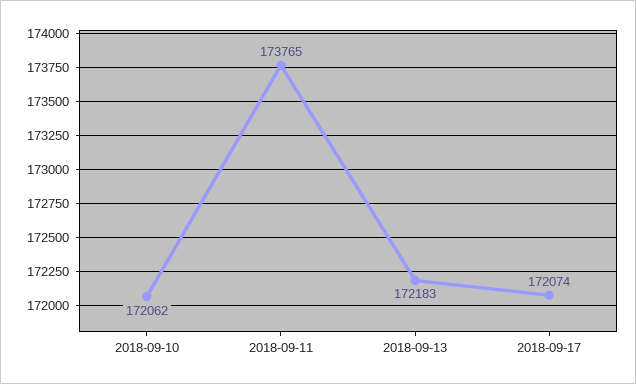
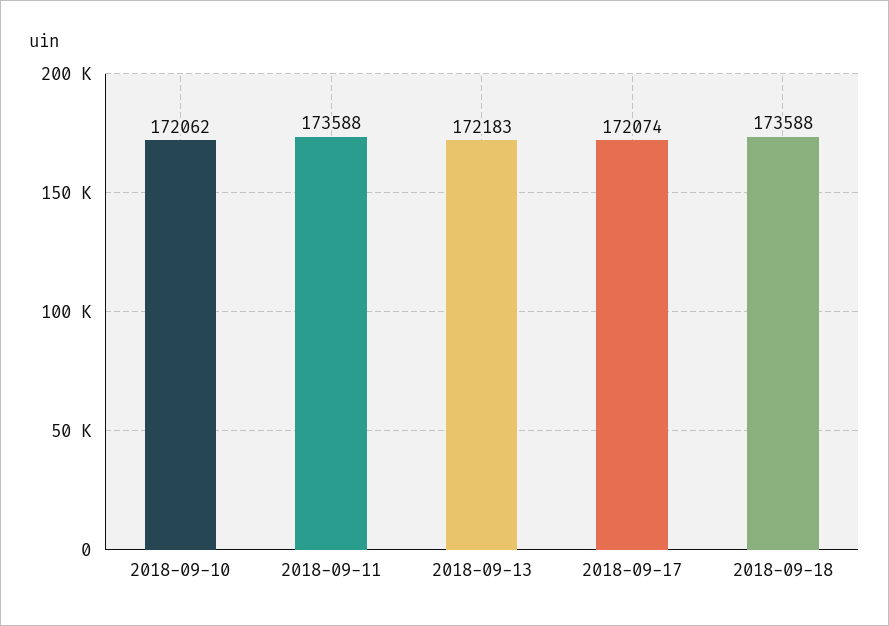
2018-09-11: 173765 -> 173588
2018-09-18: none -> 173588

